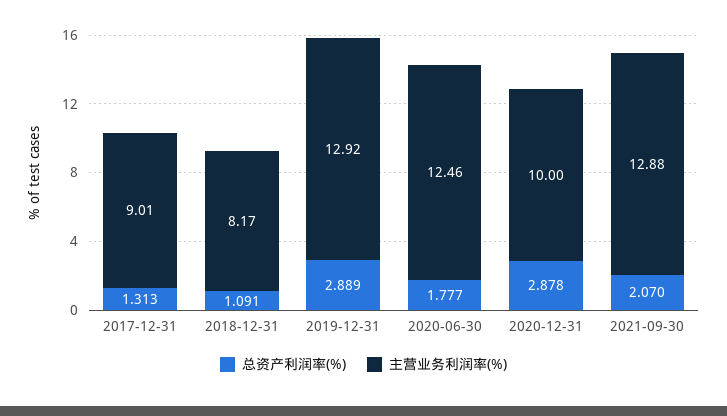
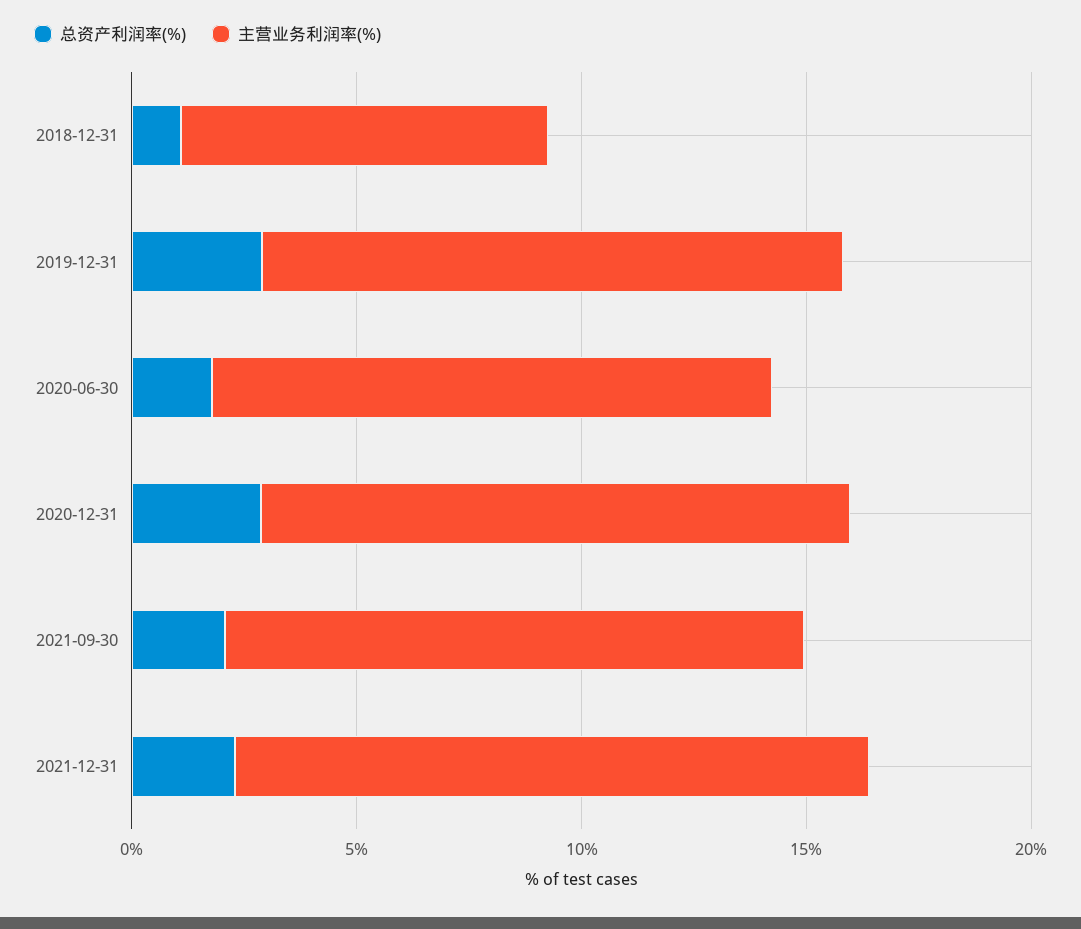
总资产利润率(%), 2017-12-31: 1.313 -> none
主营业务利润率(%), 2017-12-31: 9.01 -> none
主营业务利润率(%), 2020-12-31: 10 -> 13
总资产利润率(%), 2021-12-31: none -> 2
主营业务利润率(%), 2021-12-31: none -> 14

